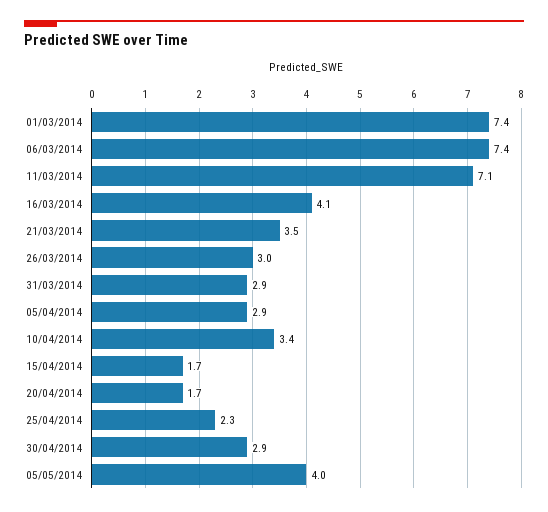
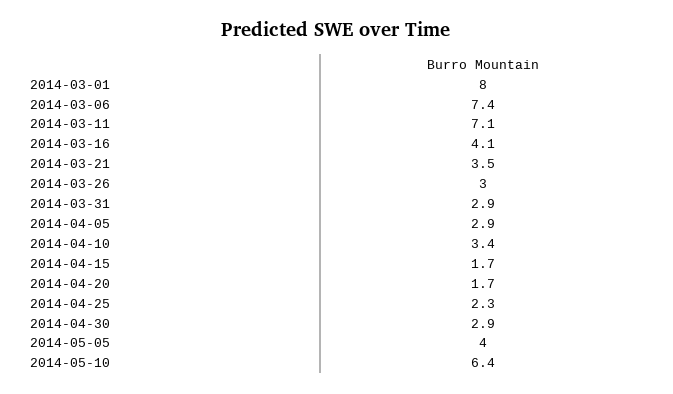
01/03/2014: 7.4 -> 8
2014-05-10: none -> 6.4

